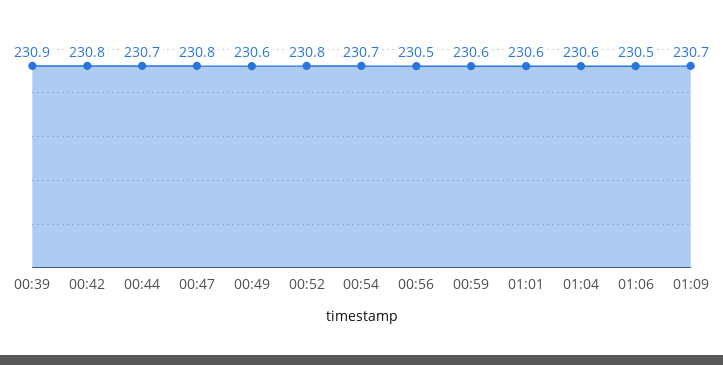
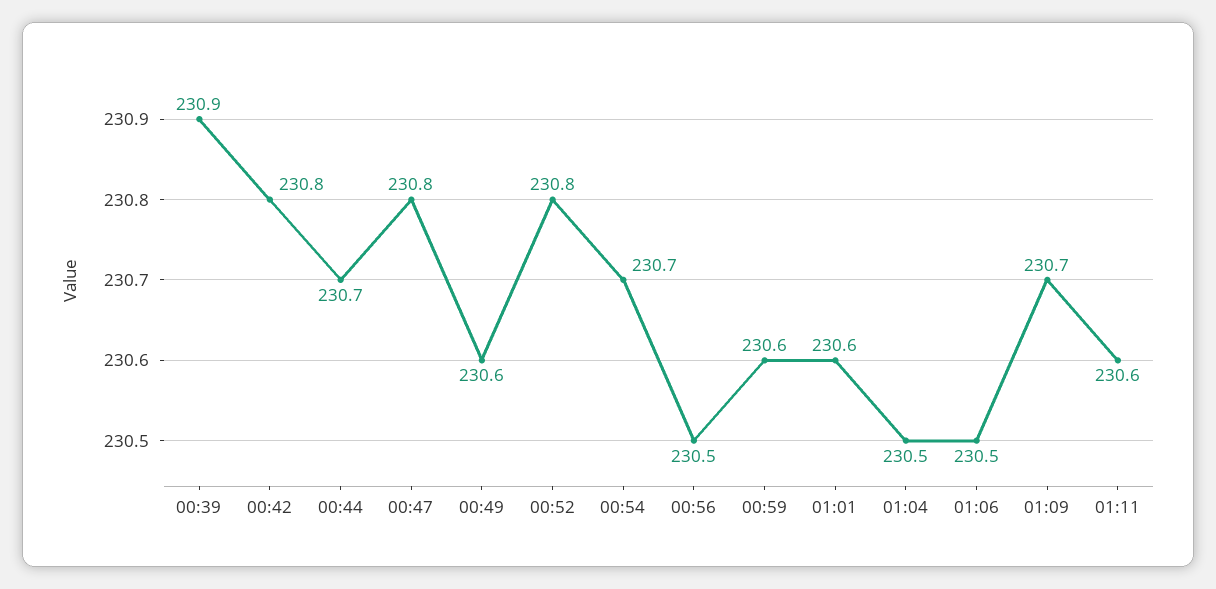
01:04: 230.6 -> 230.5
01:11: none -> 230.6

